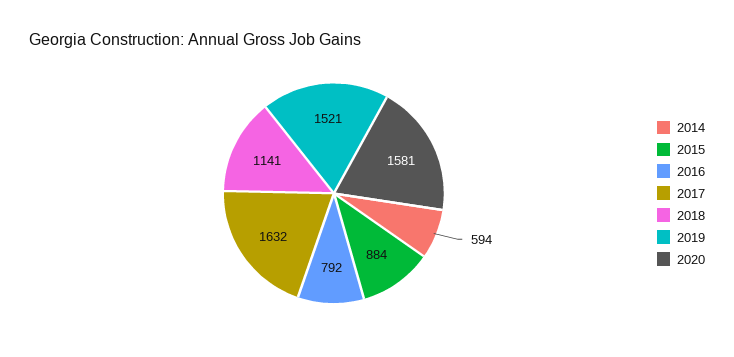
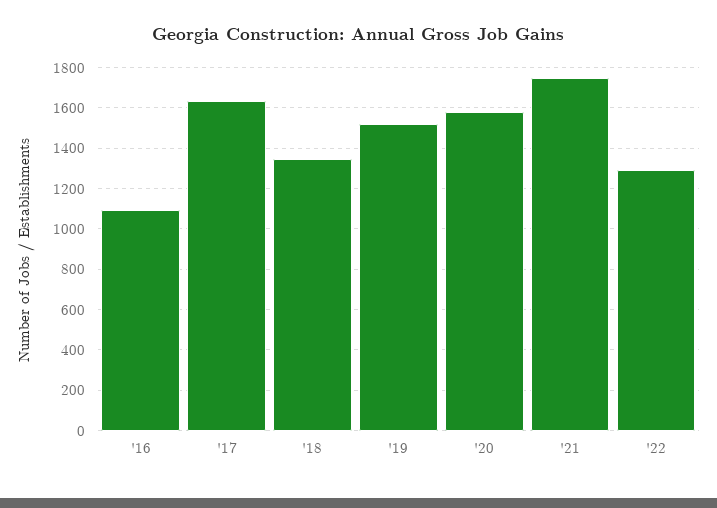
2014: 594 -> none
2015: 884 -> none
2016: 792 -> 1100
2018: 1141 -> 1350
'21: none -> 1750
'22: none -> 1300

